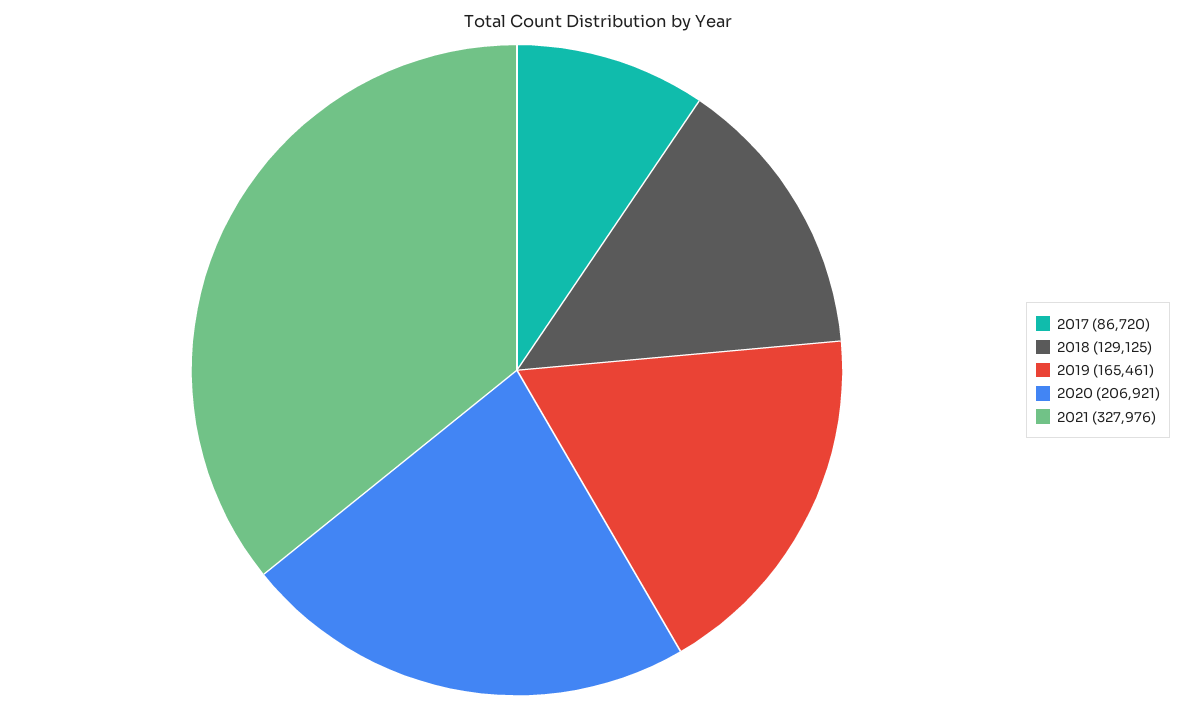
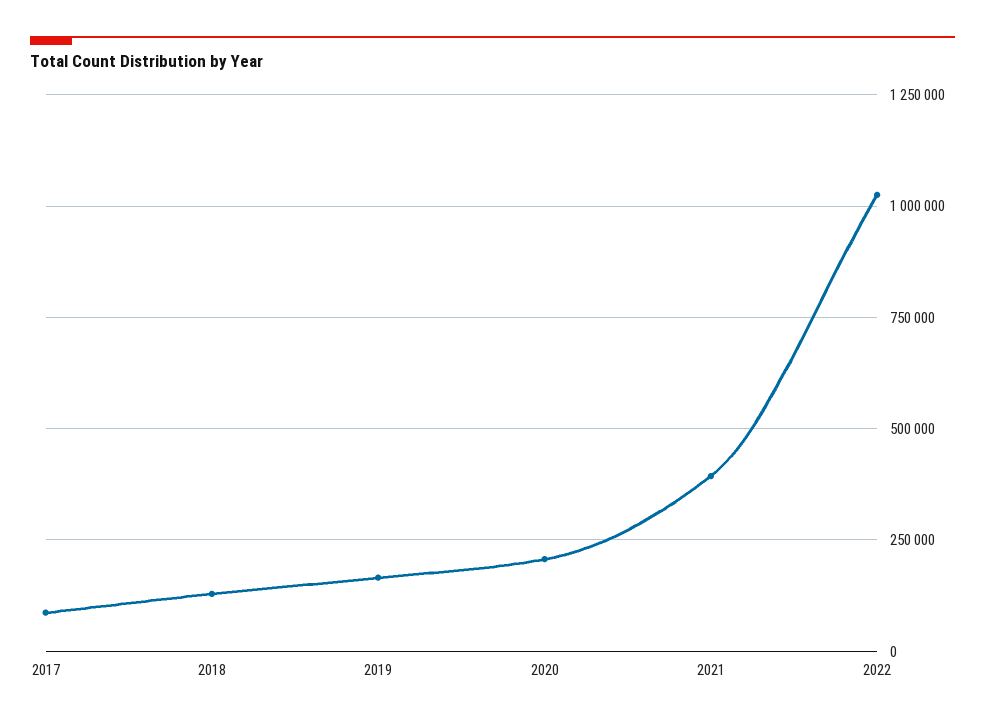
2021: 327976 -> 400000
2022: none -> 1025000

